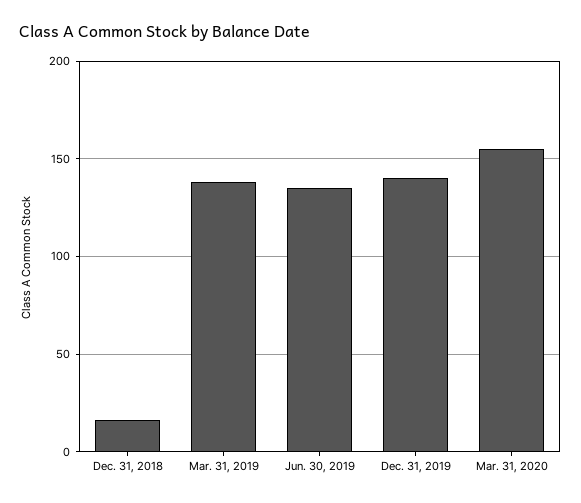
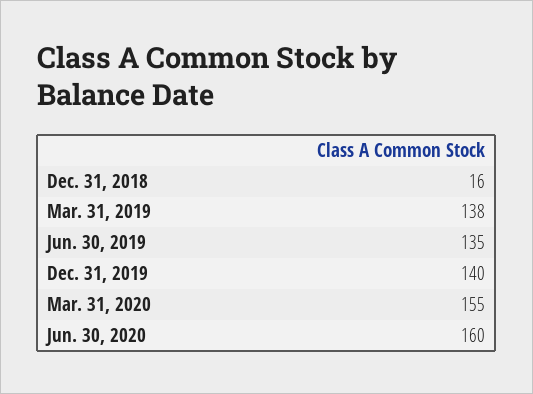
Jun. 30, 2020: none -> 160

